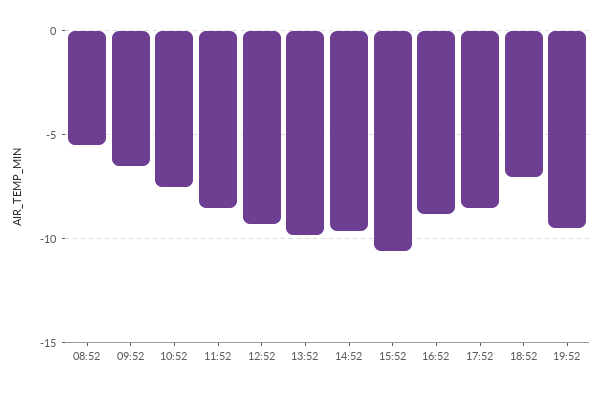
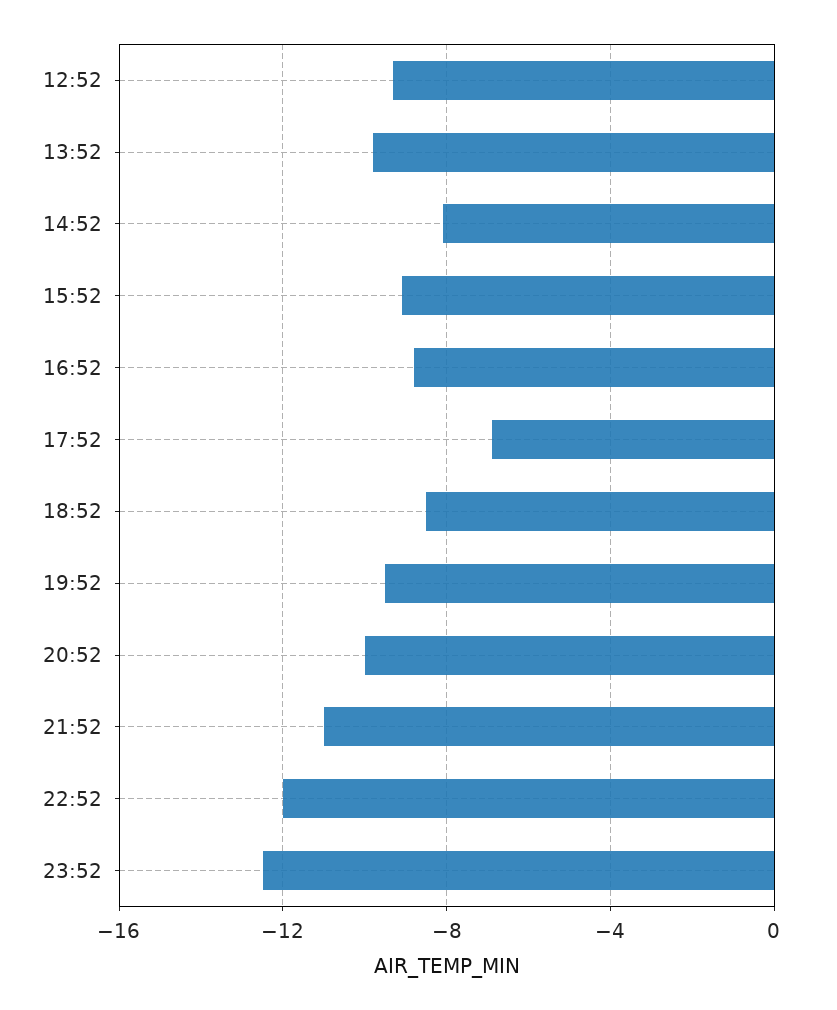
08:52: -5.5 -> none
09:52: -6.5 -> none
10:52: -7.5 -> none
11:52: -8.5 -> none
14:52: -9.5 -> -8
15:52: -10.5 -> -9
17:52: -8.5 -> -7
18:52: -7 -> -8.5
20:52: none -> -10
21:52: none -> -11
22:52: none -> -12
23:52: none -> -12.5

